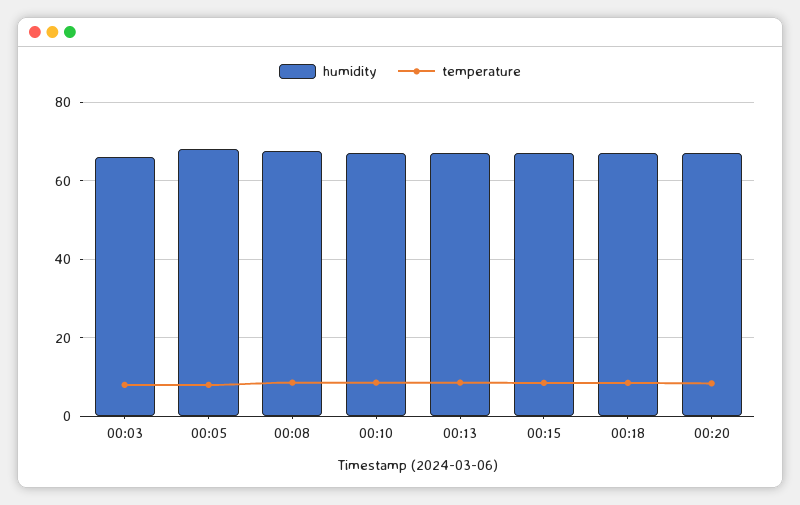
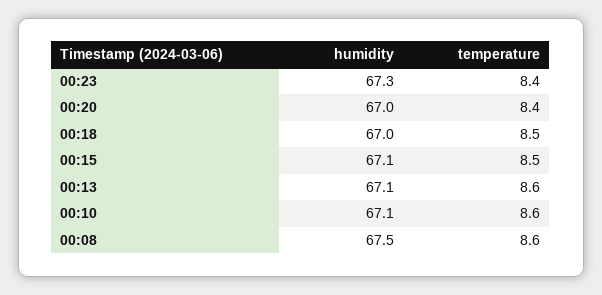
humidity, 00:03: 66 -> none
temperature, 00:03: 8 -> none
humidity, 00:05: 68 -> none
temperature, 00:05: 8 -> none
humidity, 00:23: none -> 67.3
temperature, 00:23: none -> 8.4

